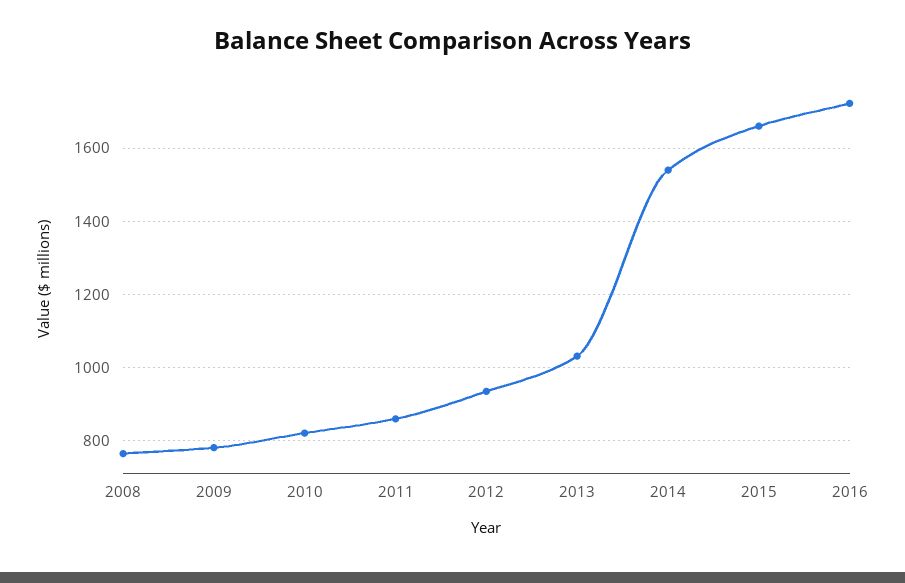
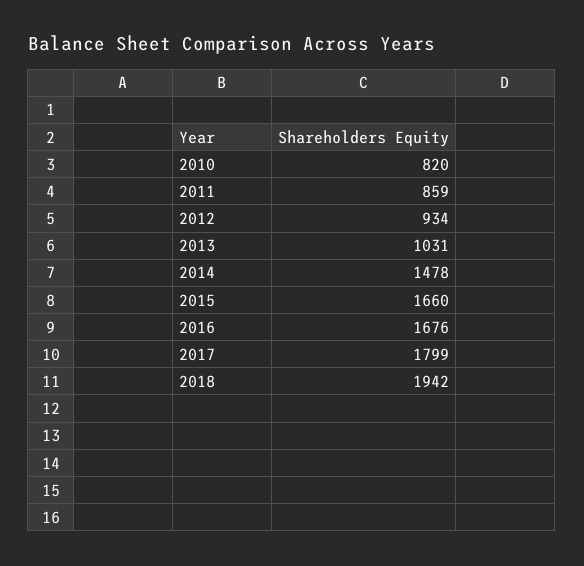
2008: 760 -> none
2009: 780 -> none
2014: 1540 -> 1478
2016: 1720 -> 1676
2017: none -> 1799
2018: none -> 1942

